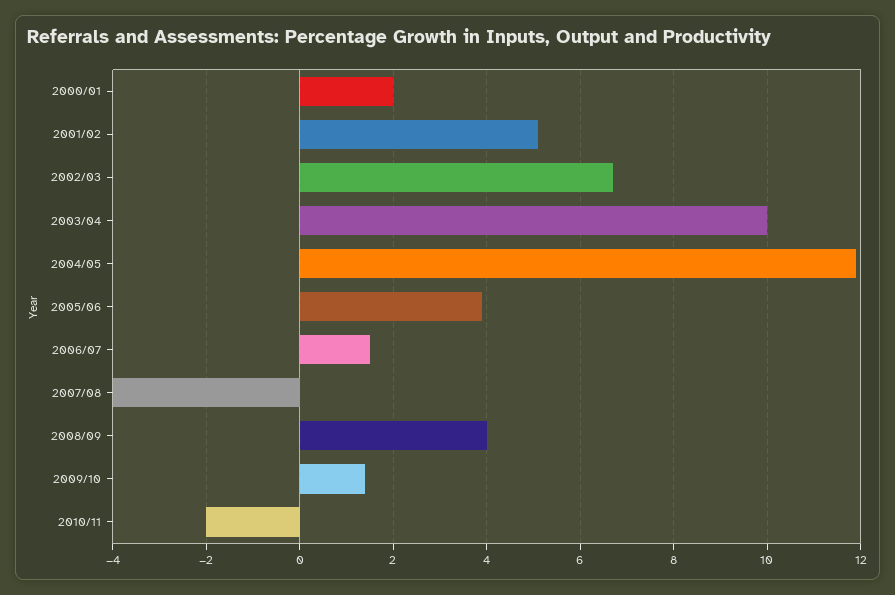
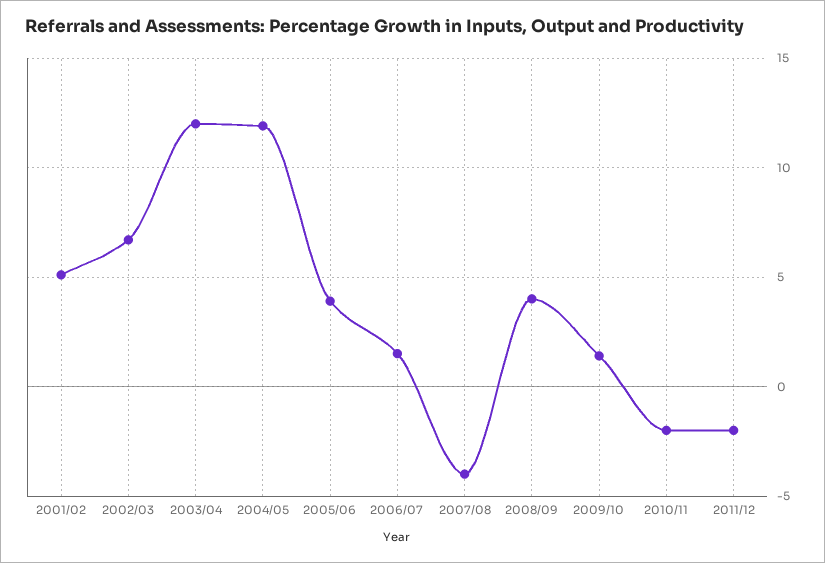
2000/01: 2 -> none
2003/04: 10 -> 12
2011/12: none -> -2

